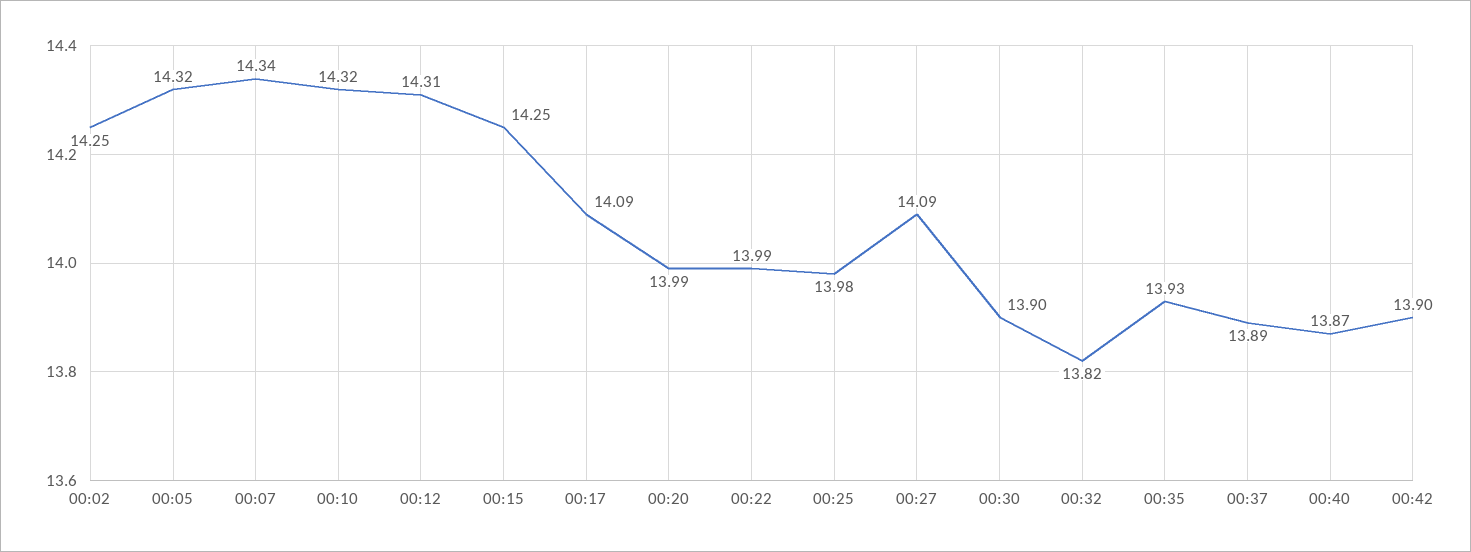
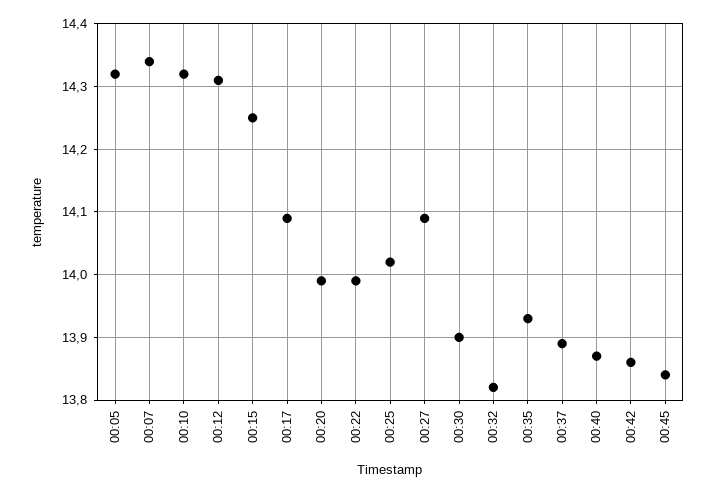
00:02: 14.25 -> none
00:25: 13.98 -> 14.02
00:42: 13.9 -> 13.86
00:45: none -> 13.84

